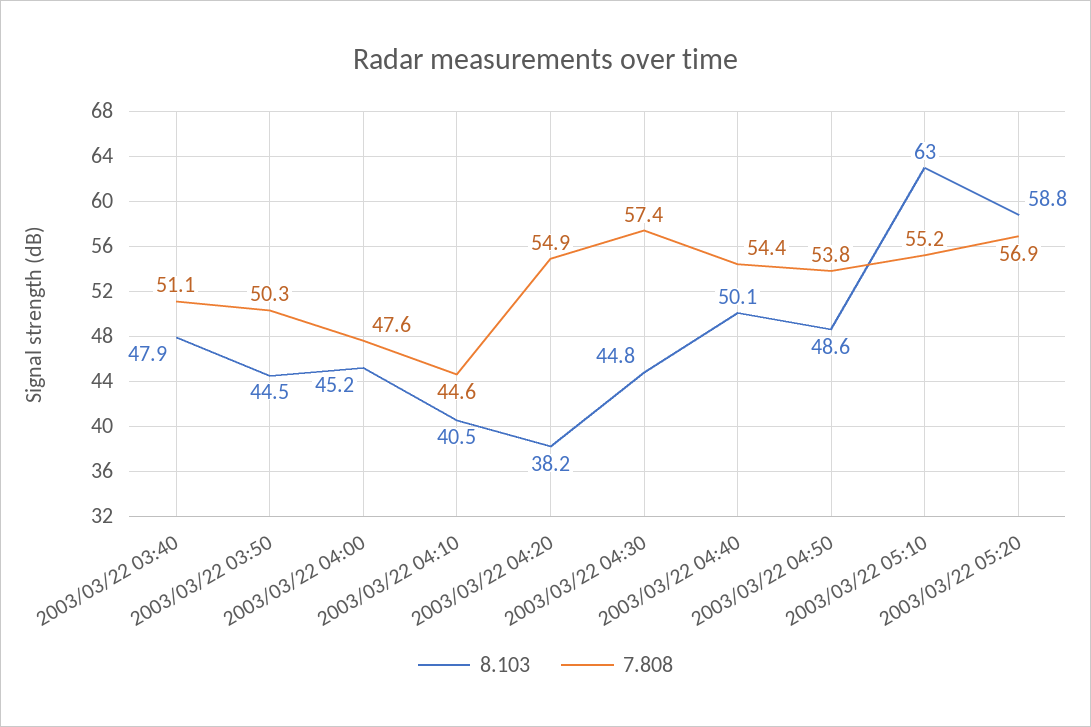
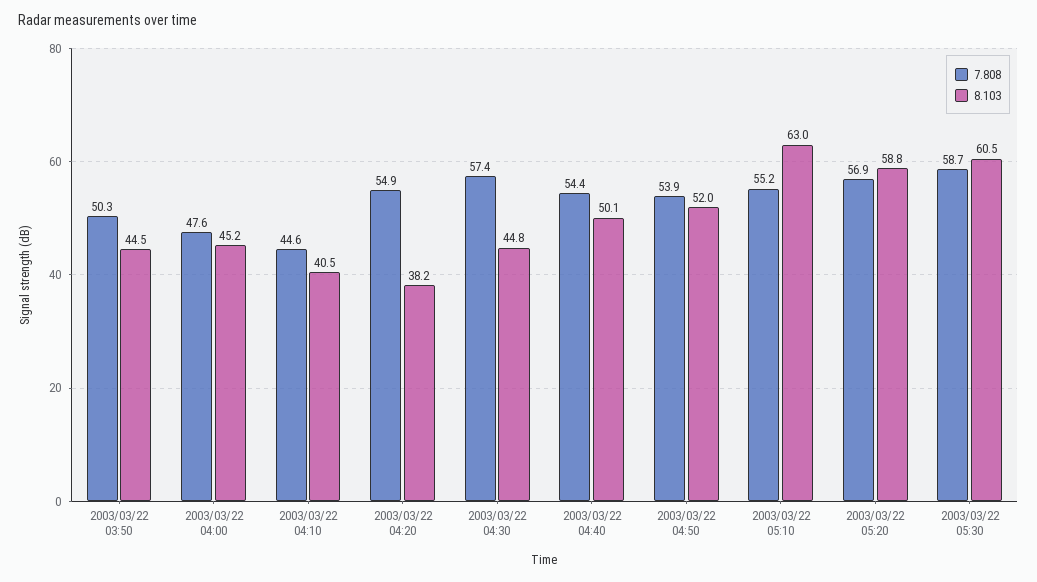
8.103, 2003/03/22 03:40: 47.9 -> none
7.808, 2003/03/22 03:40: 51.1 -> none
8.103, 2003/03/22 04:50: 48.6 -> 52
7.808, 2003/03/22 04:50: 53.8 -> 53.9
7.808, 2003/03/22 05:30: none -> 58.7
8.103, 2003/03/22 05:30: none -> 60.5

